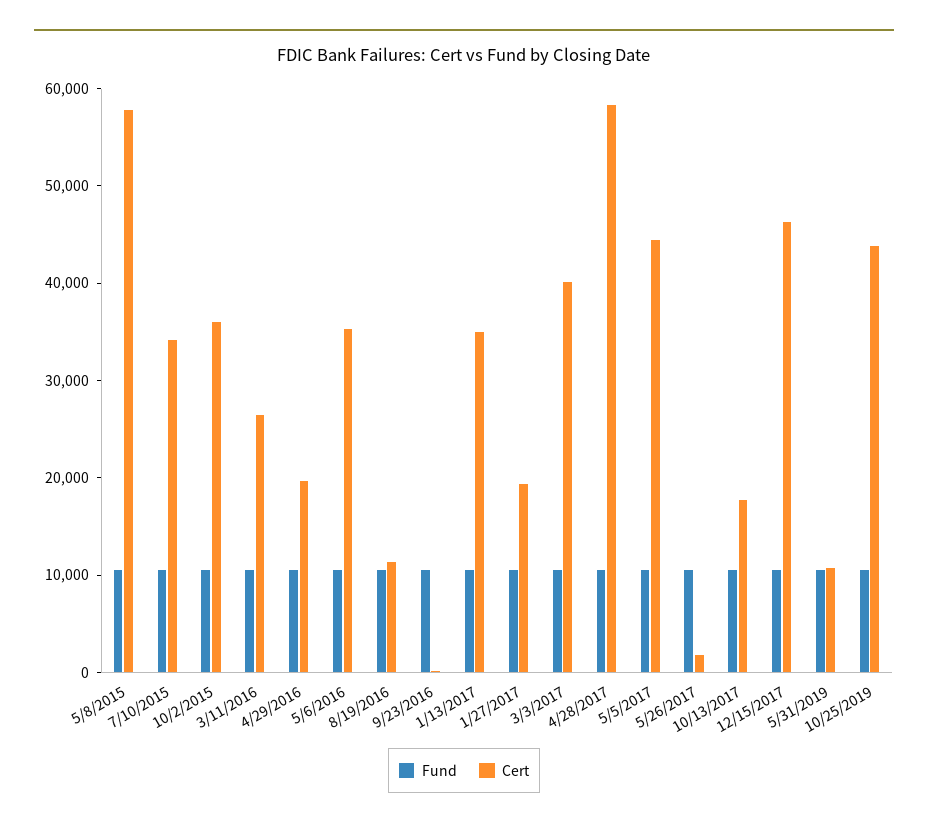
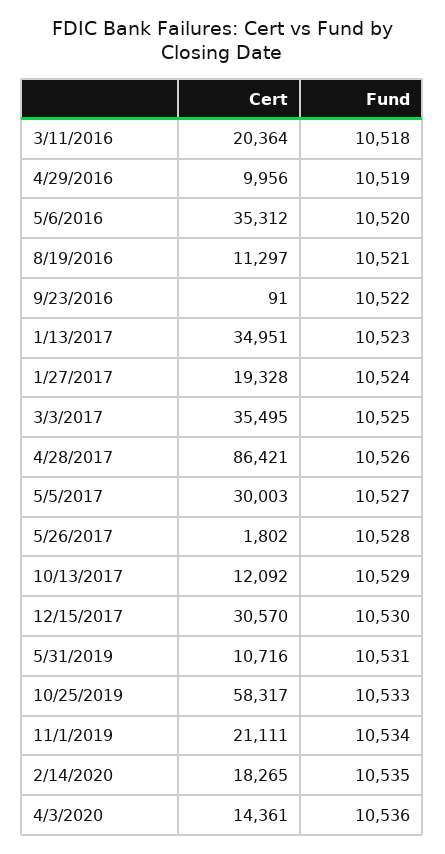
Fund, 5/8/2015: 10000 -> none
Cert, 5/8/2015: 58000 -> none
Fund, 7/10/2015: 10000 -> none
Cert, 7/10/2015: 34000 -> none
Fund, 10/2/2015: 10000 -> none
Cert, 10/2/2015: 36000 -> none
Cert, 3/11/2016: 26000 -> 20364
Cert, 4/29/2016: 20000 -> 9956
Cert, 3/3/2017: 40000 -> 35495
Cert, 4/28/2017: 58000 -> 86421
Cert, 5/5/2017: 44000 -> 30003
Cert, 10/13/2017: 18000 -> 12092
Cert, 12/15/2017: 46000 -> 30570
Cert, 10/25/2019: 44000 -> 58317
Cert, 11/1/2019: none -> 21111
Fund, 11/1/2019: none -> 10534
Cert, 2/14/2020: none -> 18265
Fund, 2/14/2020: none -> 10535
Cert, 4/3/2020: none -> 14361
Fund, 4/3/2020: none -> 10536

